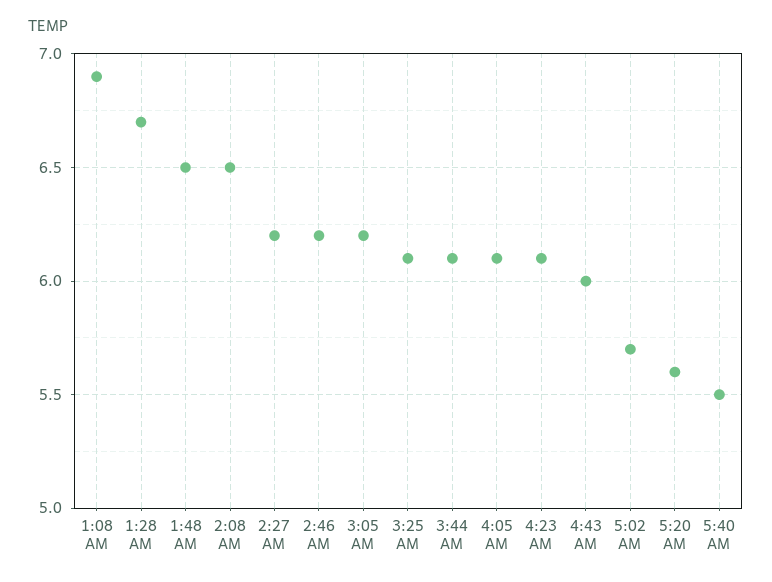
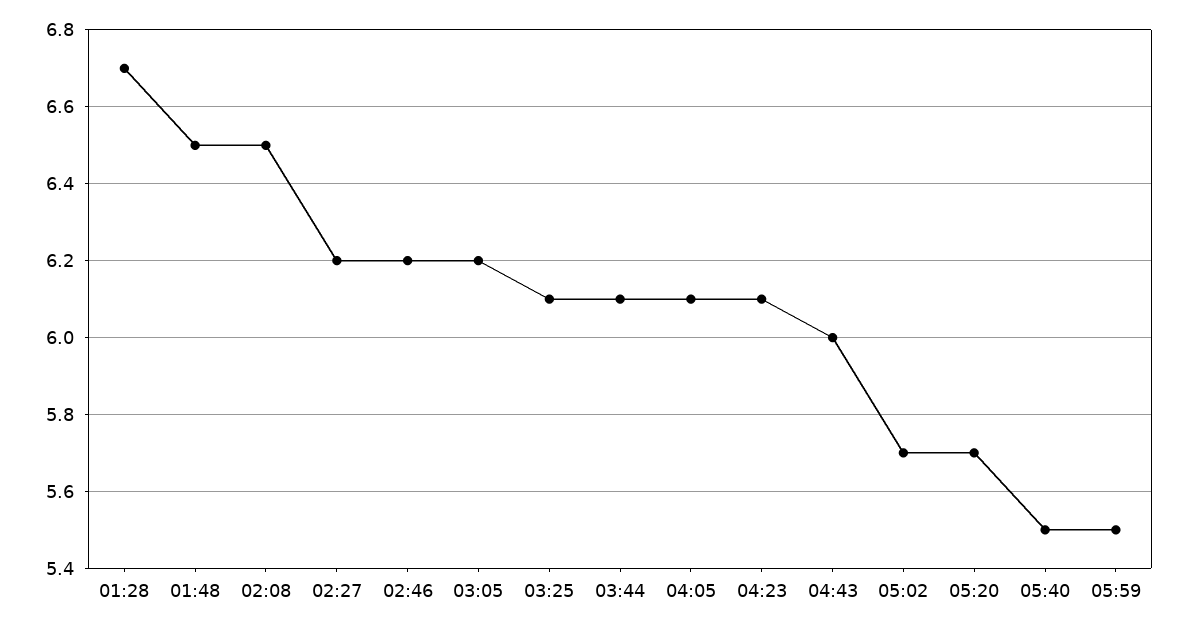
1:08 AM: 6.9 -> none
5:20 AM: 5.6 -> 5.7
05:59: none -> 5.5

